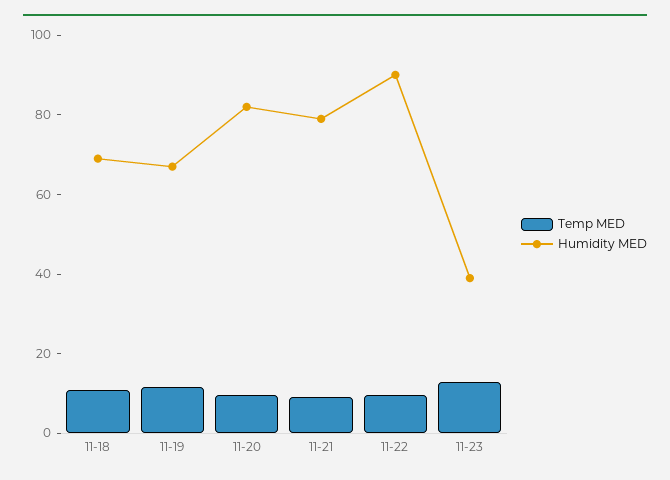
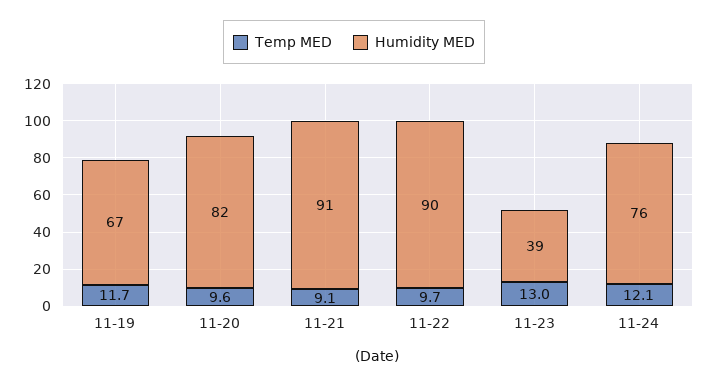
Temp MED, 11-18: 10 -> none
Humidity MED, 11-18: 70 -> none
Humidity MED, 11-21: 80 -> 91
Temp MED, 11-24: none -> 12.1
Humidity MED, 11-24: none -> 76

